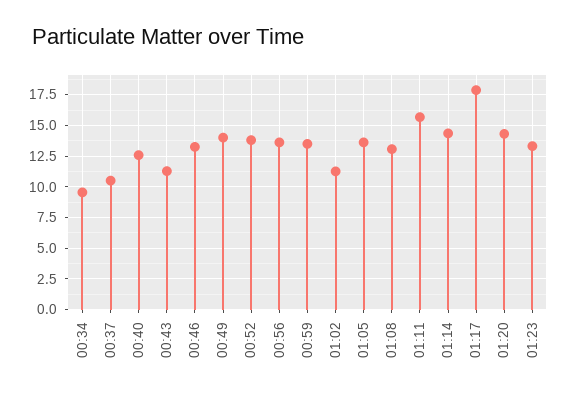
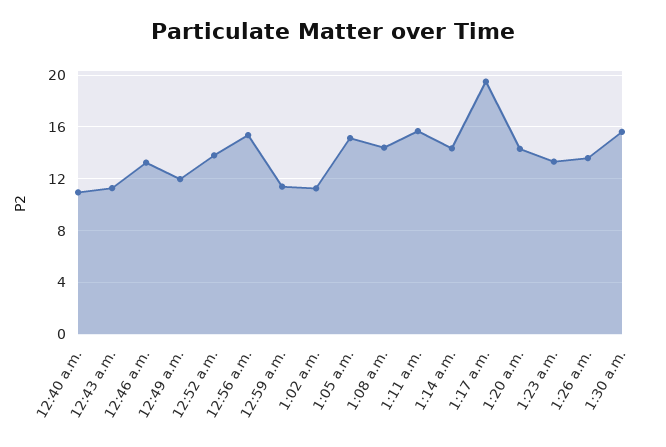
00:34: 9.5 -> none
00:37: 10.5 -> none
00:40: 12.5 -> 11
00:49: 14 -> 12
00:56: 13.5 -> 15.5
00:59: 13.5 -> 11.5
01:05: 13.5 -> 15
01:08: 13 -> 14.5
01:17: 18 -> 19.5
1:26 a.m.: none -> 13.5
1:30 a.m.: none -> 15.5

